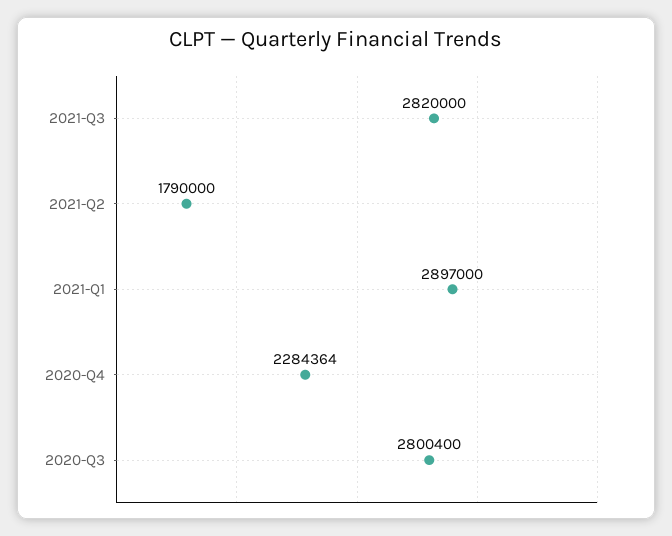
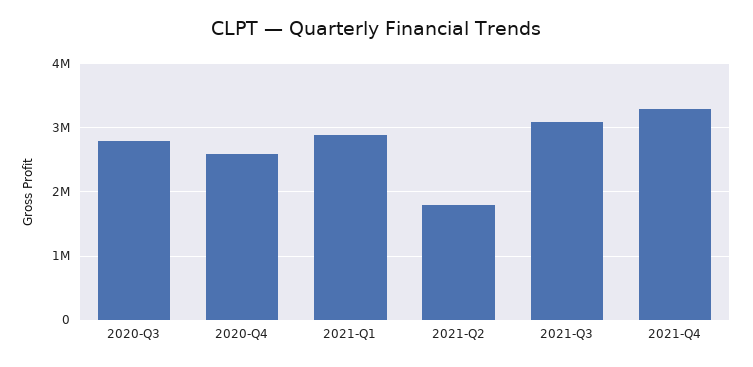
2021-Q3: 2820000 -> 3100000
2020-Q4: 2284364 -> 2600000
2021-Q4: none -> 3300000

